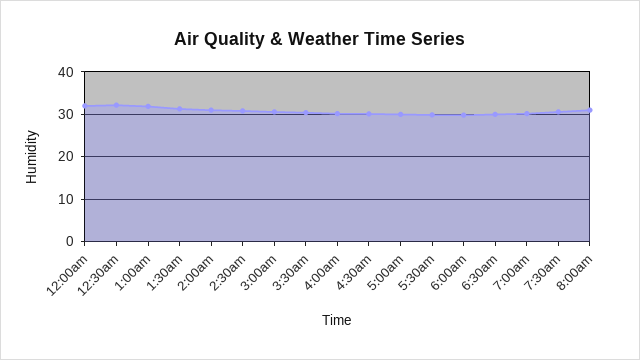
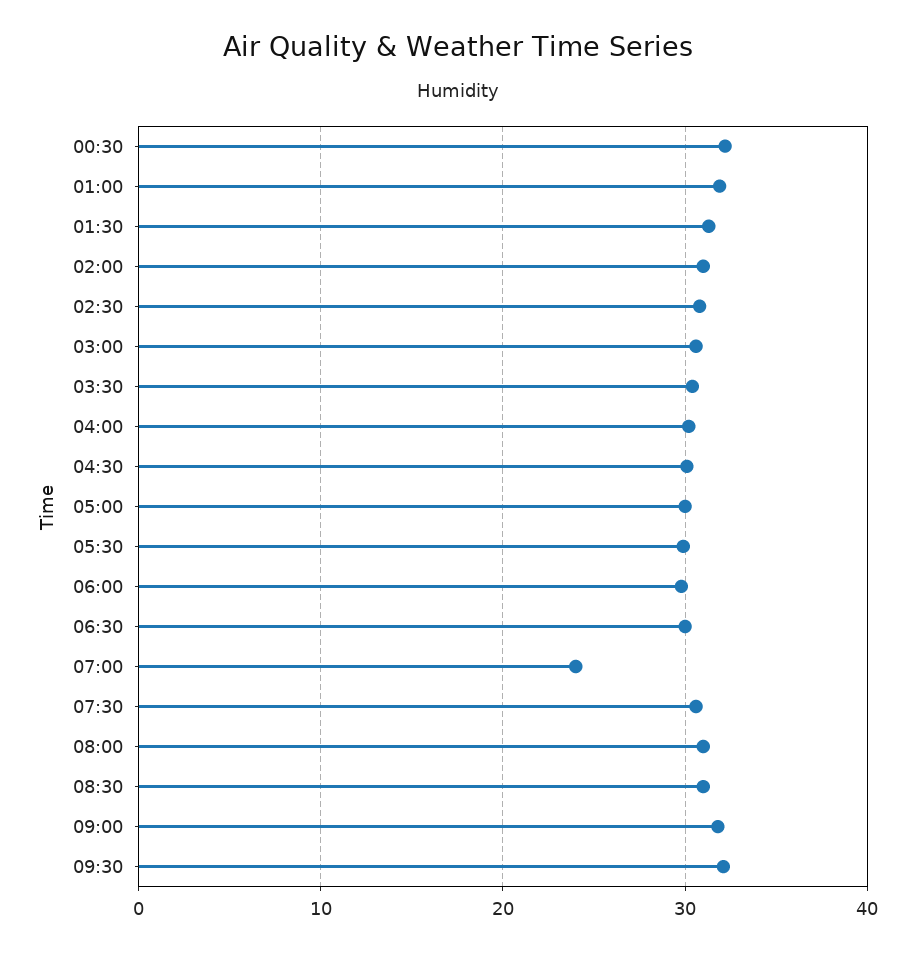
12:00am: 32 -> none
7:00am: 30 -> 24
08:30: none -> 31
09:00: none -> 32
09:30: none -> 32

